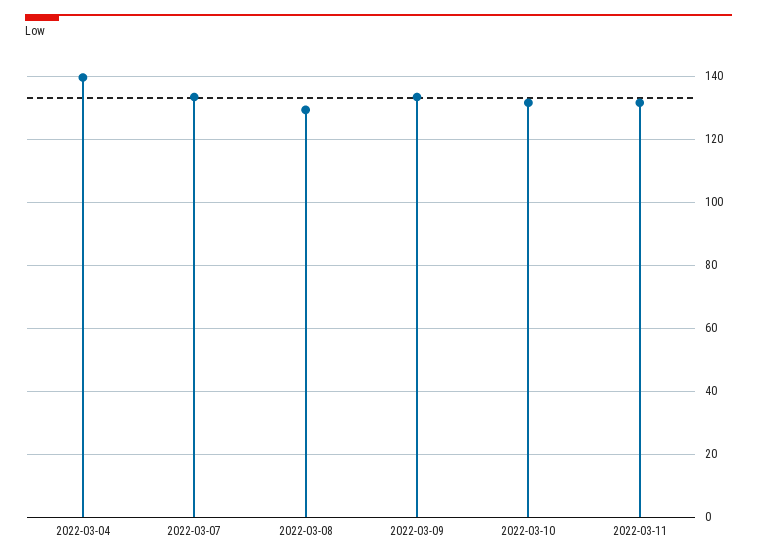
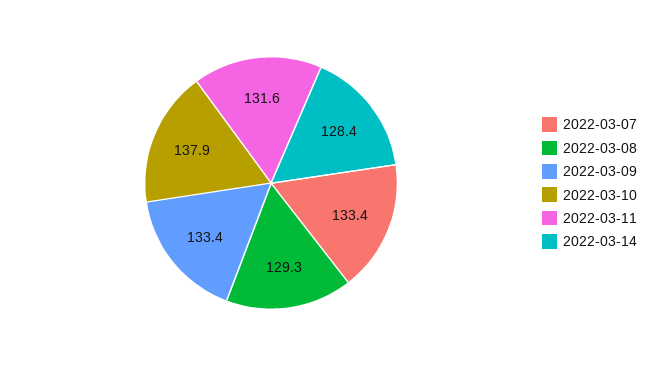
2022-03-04: 140 -> none
2022-03-10: 132 -> 137.9
2022-03-14: none -> 128.4

